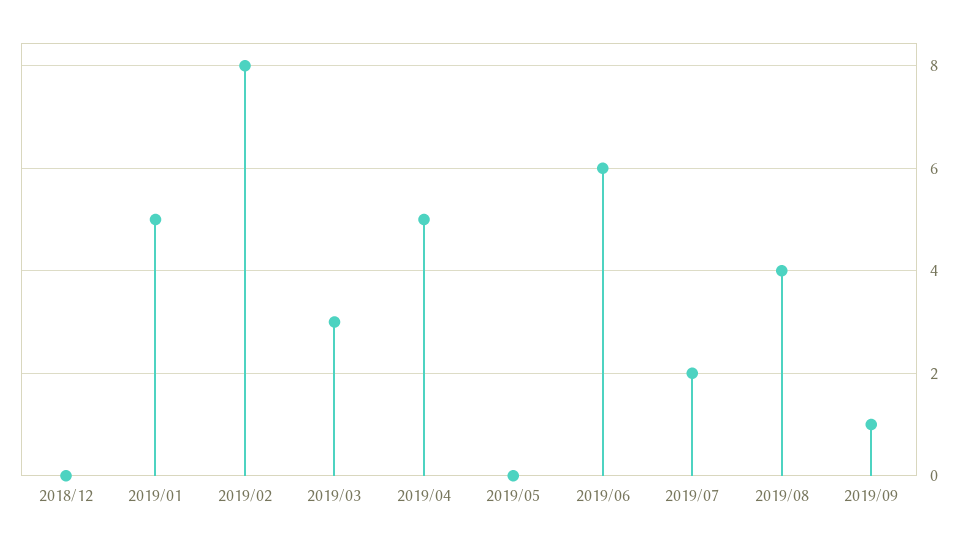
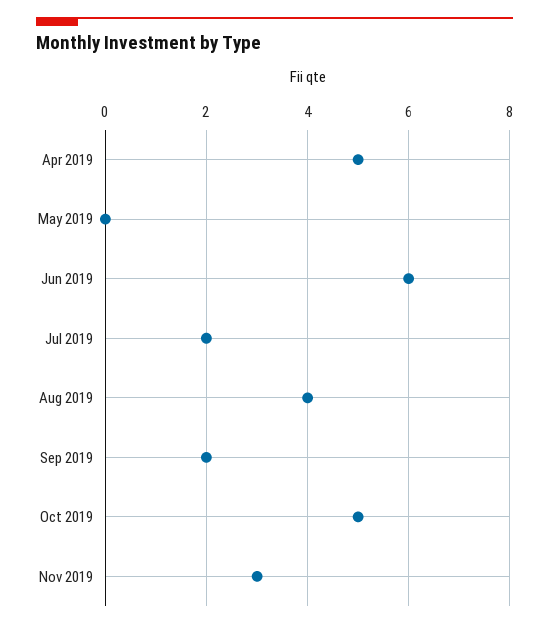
2018/12: 0 -> none
2019/01: 5 -> none
2019/02: 8 -> none
2019/03: 3 -> none
2019/09: 1 -> 2
Oct 2019: none -> 5
Nov 2019: none -> 3

